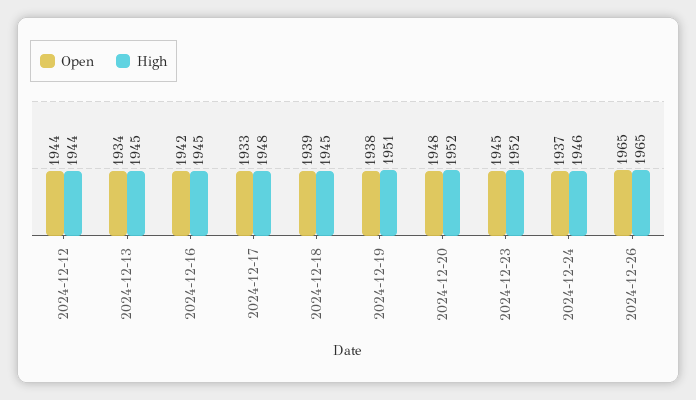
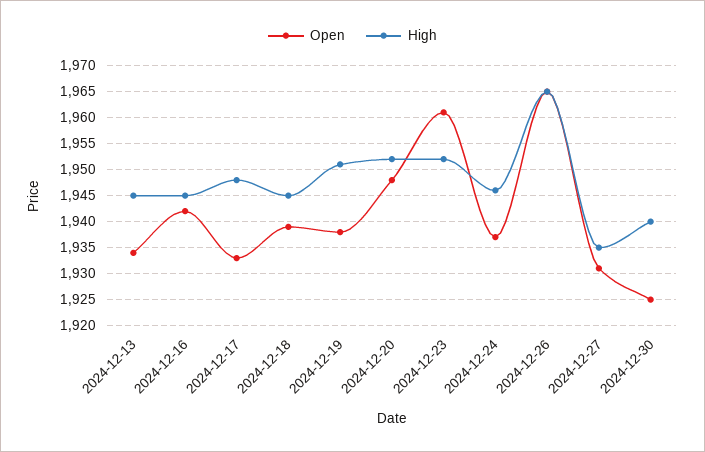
Open, 2024-12-12: 1944 -> none
High, 2024-12-12: 1944 -> none
Open, 2024-12-23: 1945 -> 1960
Open, 2024-12-27: none -> 1930
High, 2024-12-27: none -> 1935
Open, 2024-12-30: none -> 1925
High, 2024-12-30: none -> 1940

